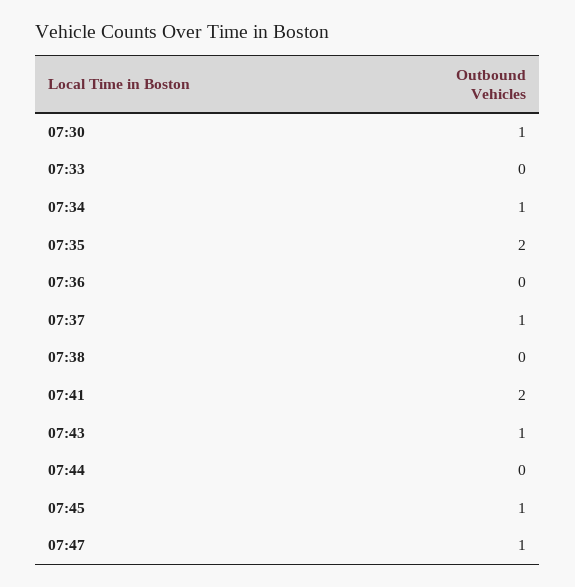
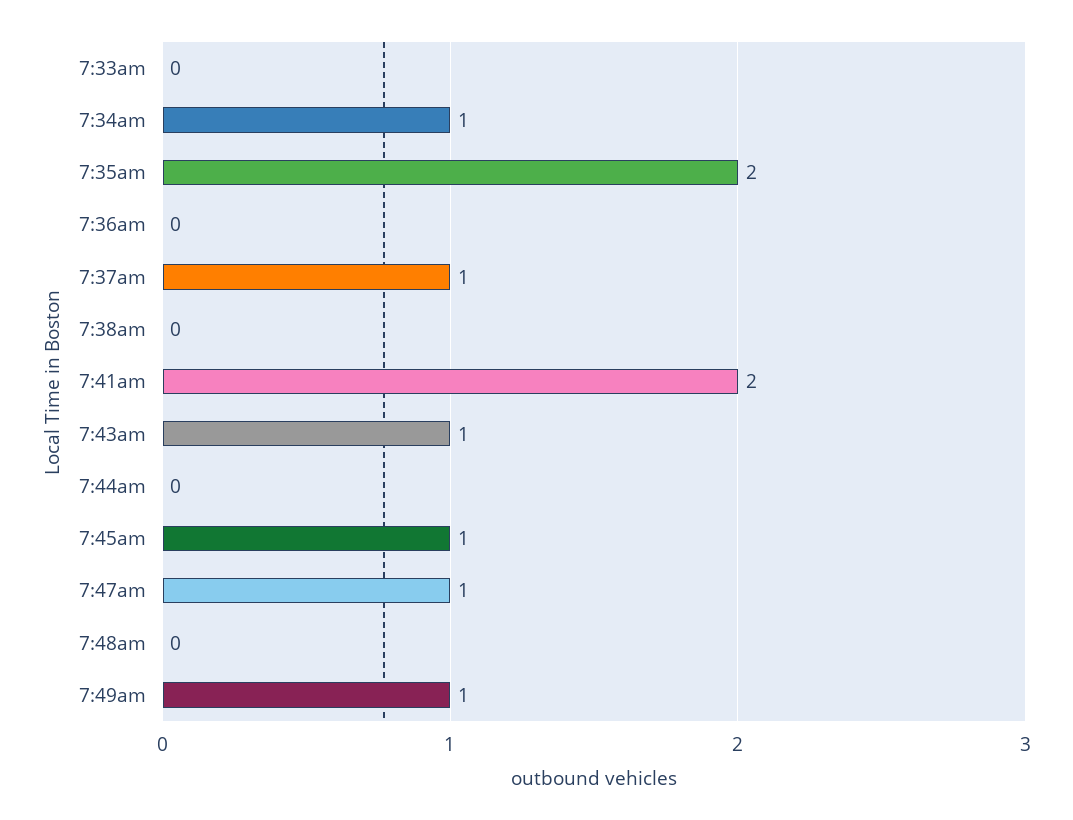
07:30: 1 -> none
7:48am: none -> 0
7:49am: none -> 1

